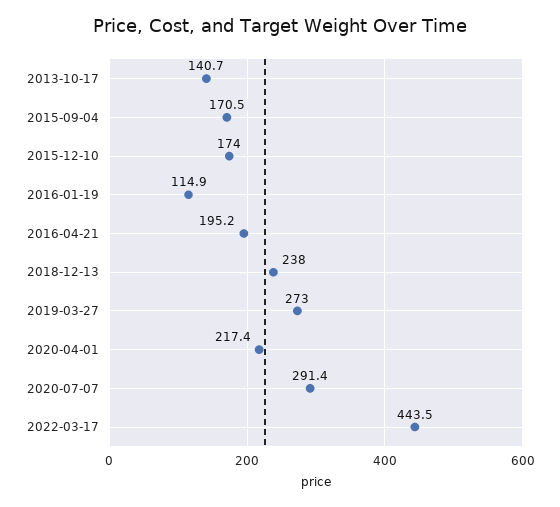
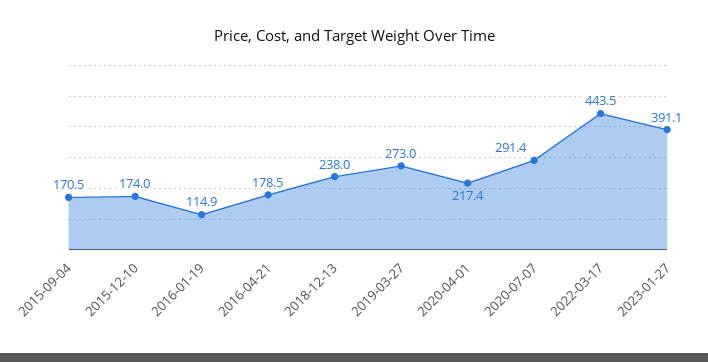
2013-10-17: 140.7 -> none
2016-04-21: 195.2 -> 178.5
2023-01-27: none -> 391.1

